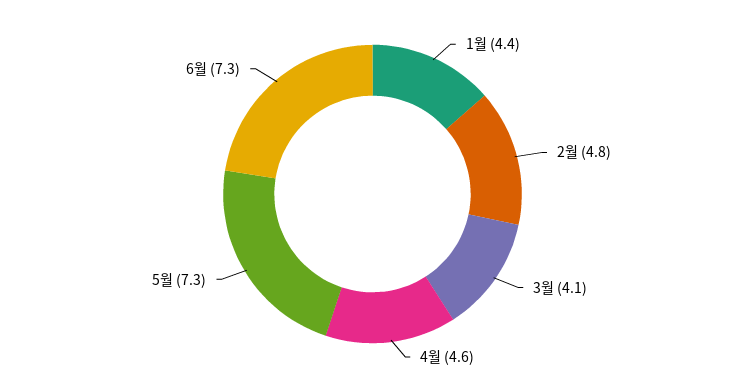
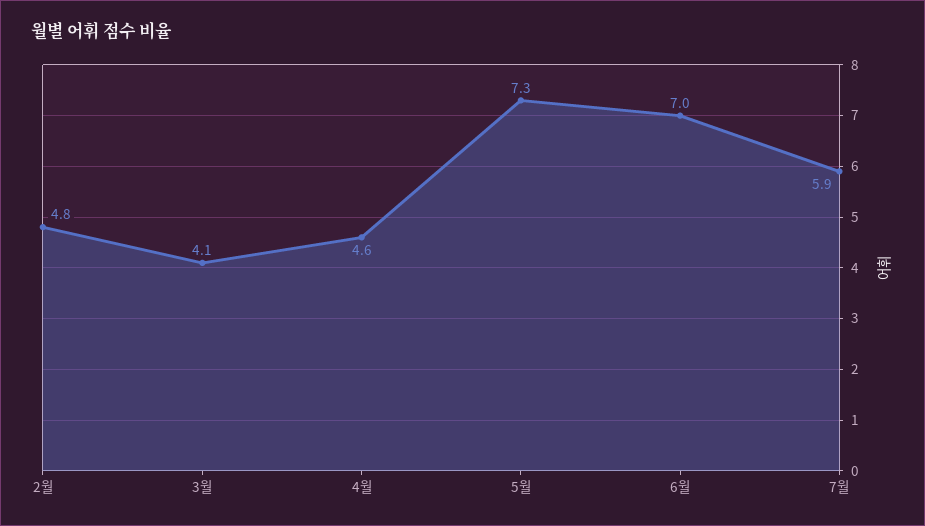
1월: 4.4 -> none
6월: 7.3 -> 7
7월: none -> 5.9

